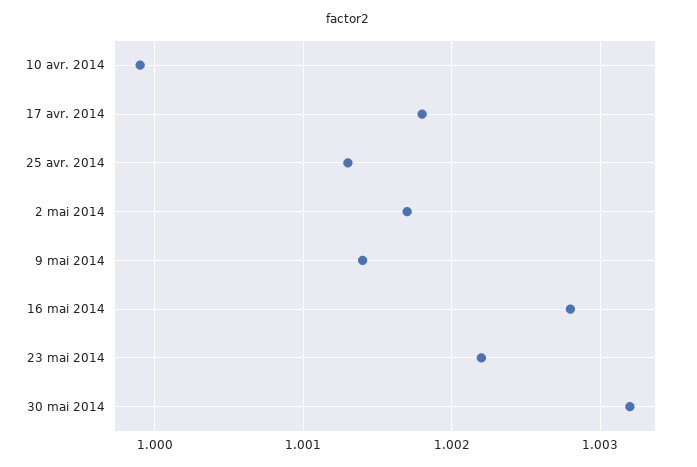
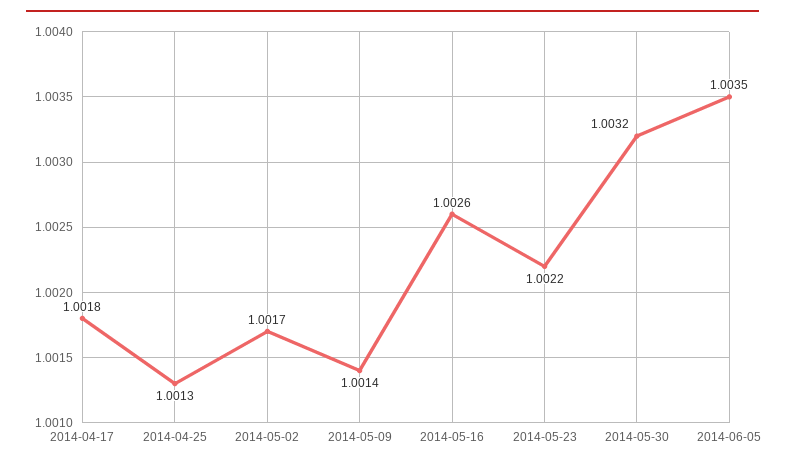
10 avr. 2014: 0.9999 -> none
16 mai 2014: 1.0028 -> 1.0026
2014-06-05: none -> 1.0035

